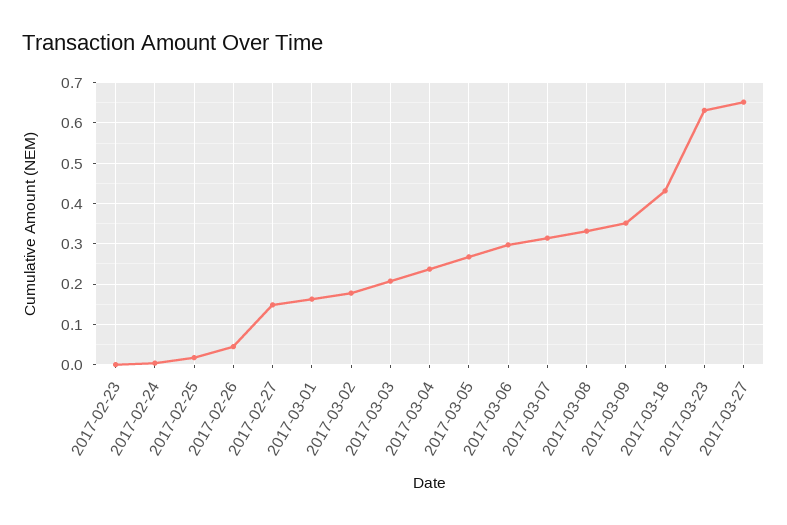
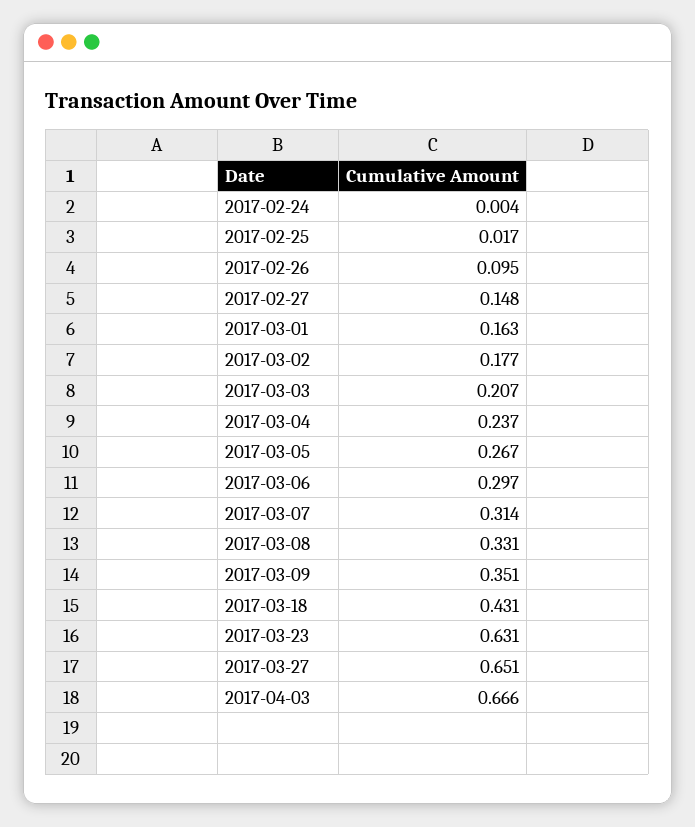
2017-02-23: 0 -> none
2017-02-26: 0.04 -> 0.095
2017-04-03: none -> 0.666

